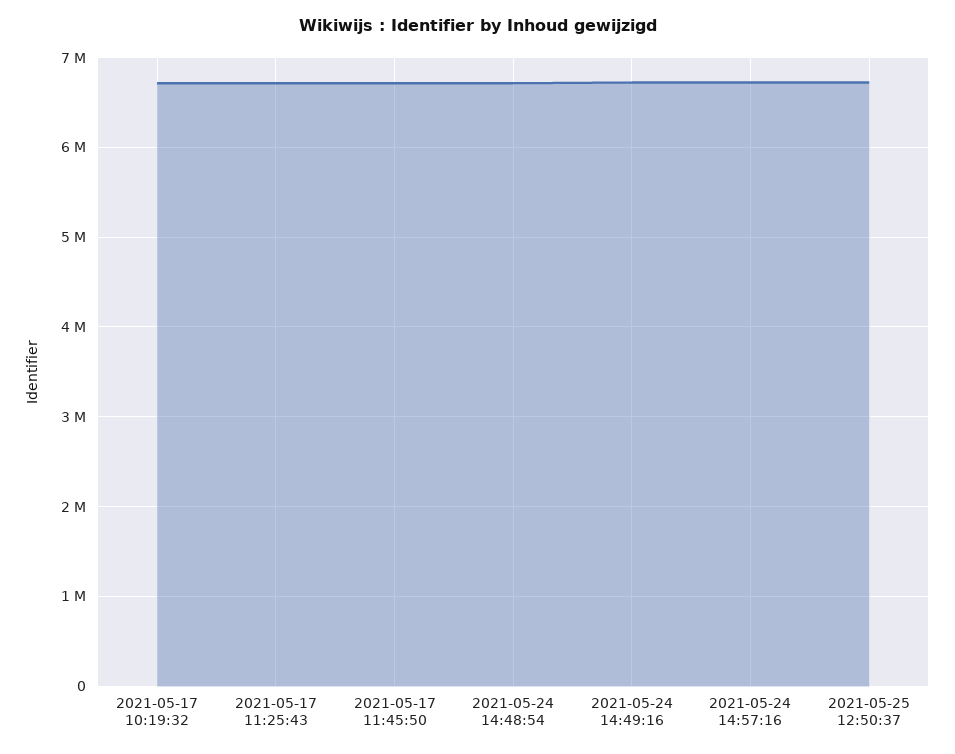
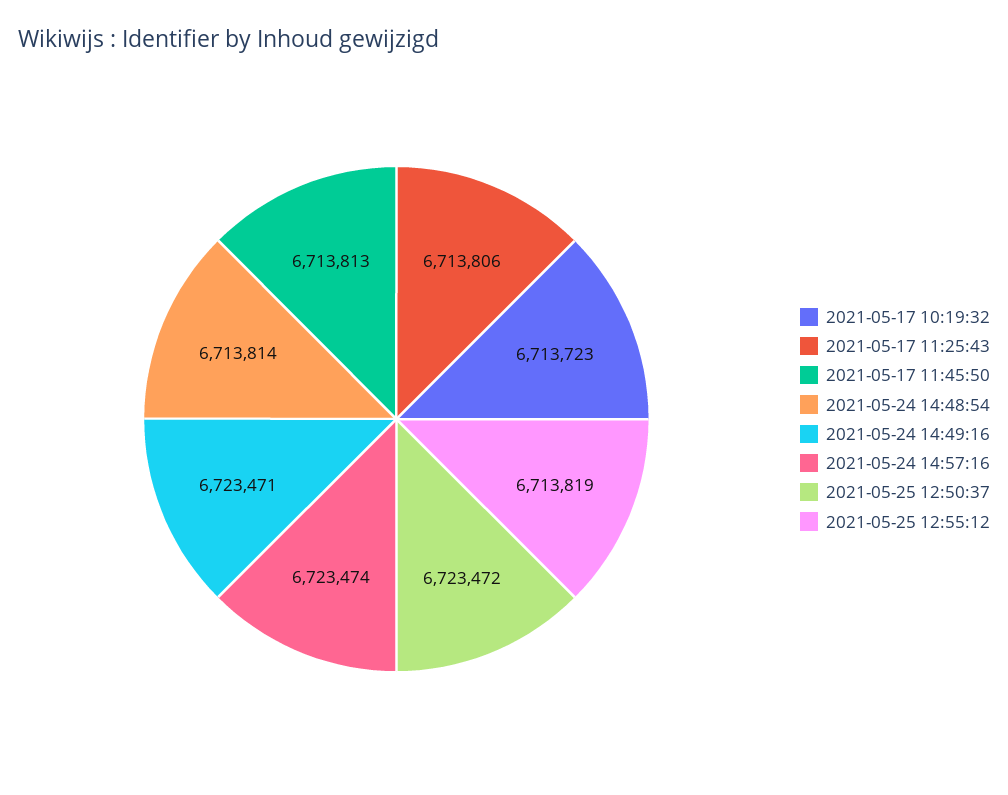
2021-05-25 12:55:12: none -> 6713819

